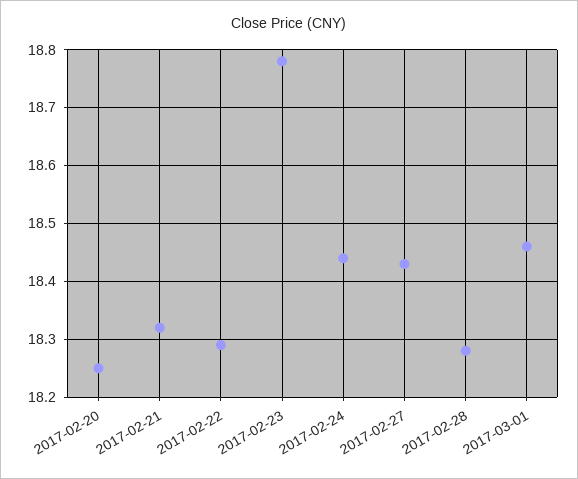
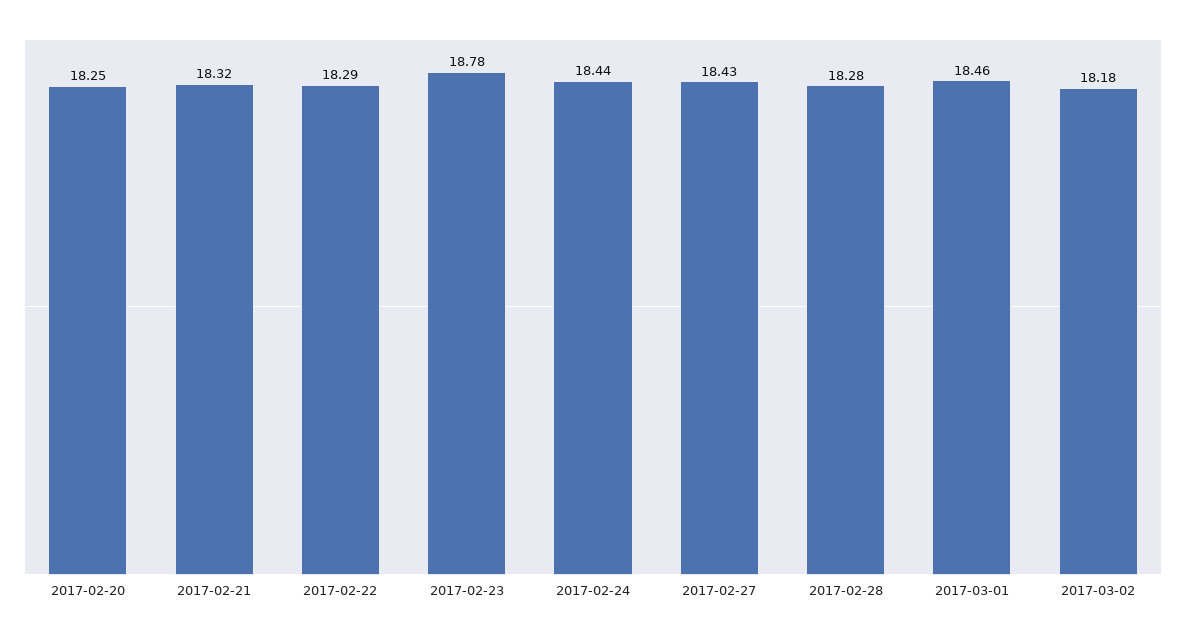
2017-03-02: none -> 18.18

